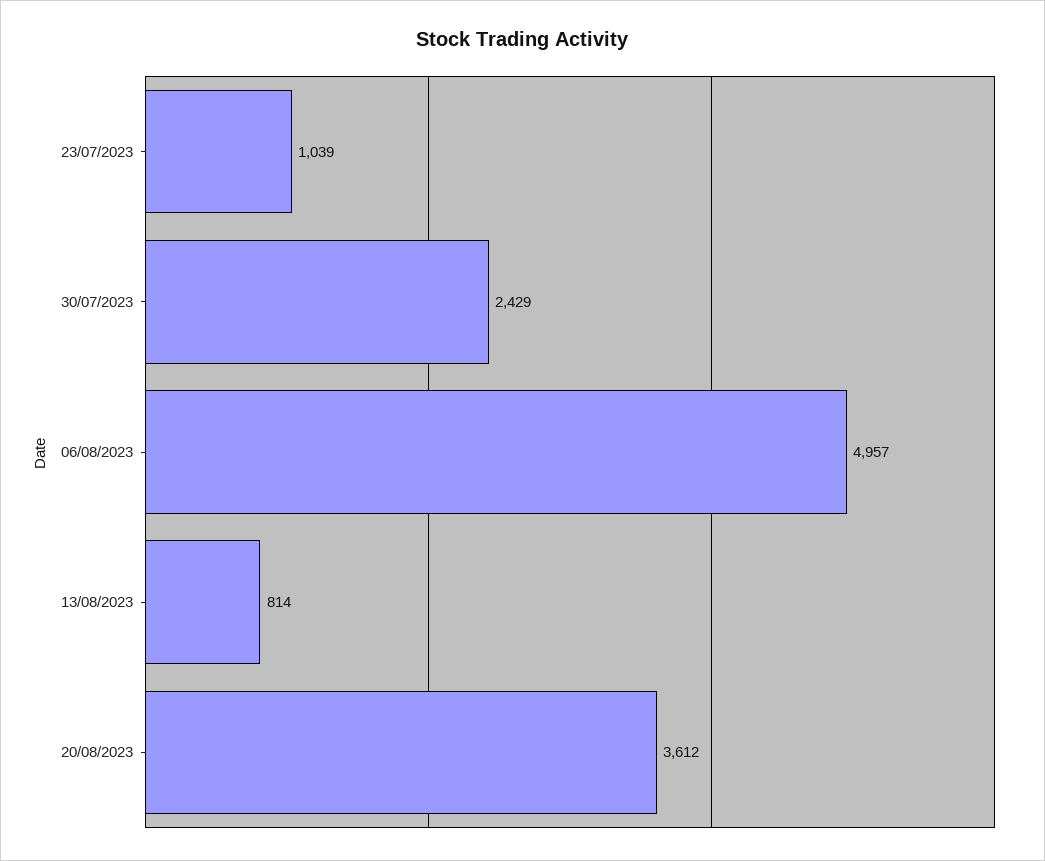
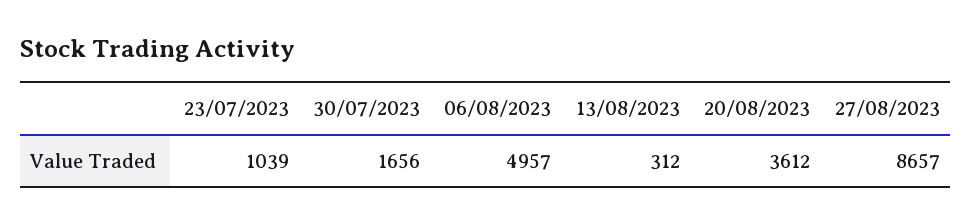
30/07/2023: 2429 -> 1656
13/08/2023: 814 -> 312
27/08/2023: none -> 8657

